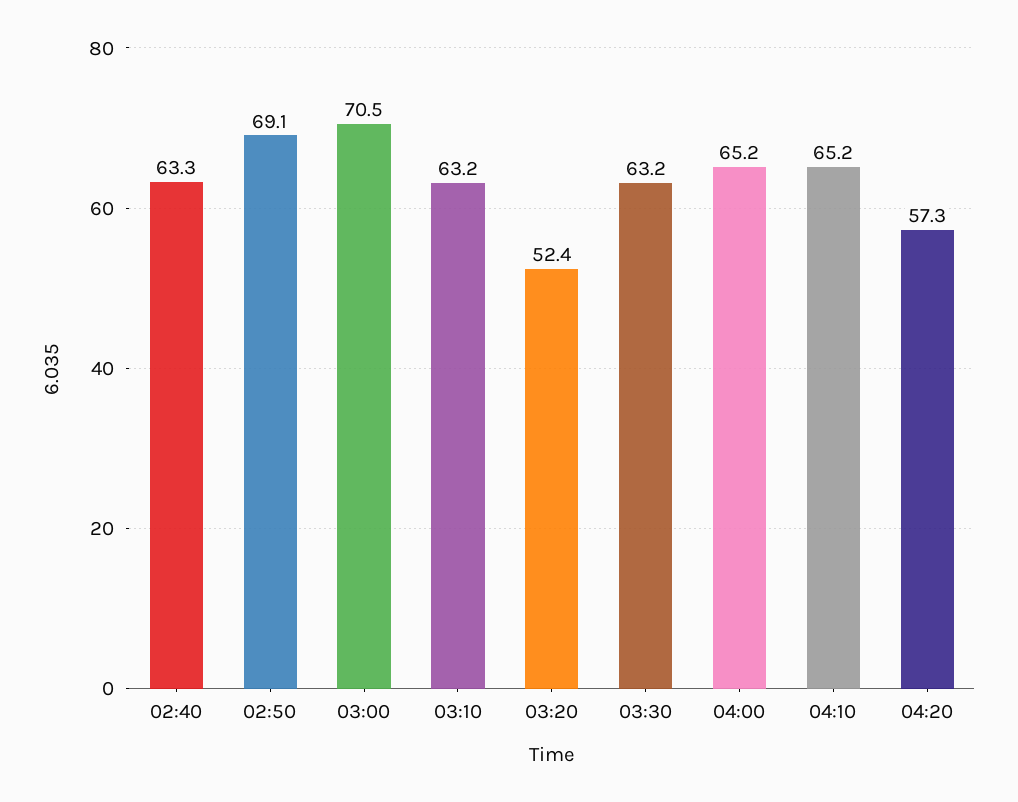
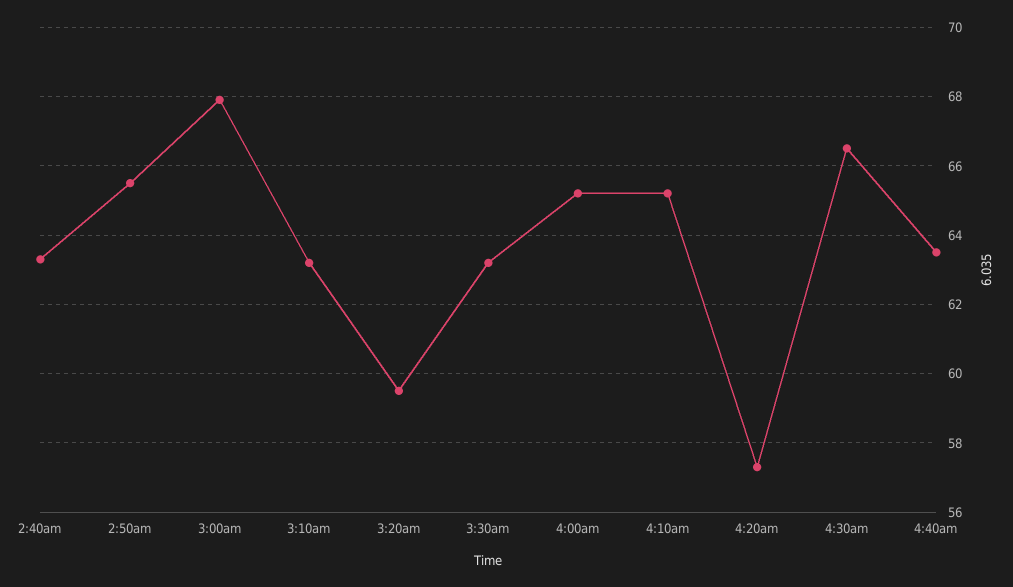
02:50: 69.1 -> 65.5
03:00: 70.5 -> 68
03:20: 52.4 -> 59.5
4:30am: none -> 66.5
4:40am: none -> 63.5

